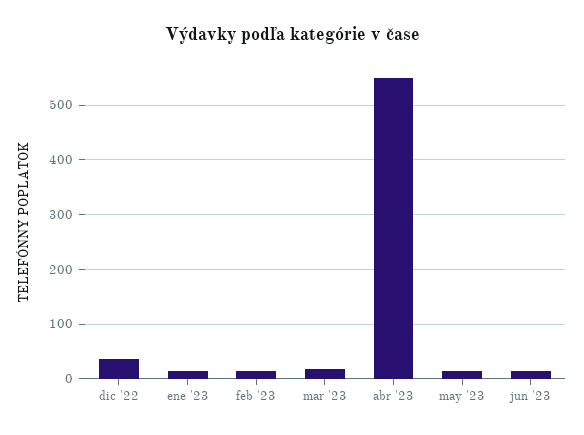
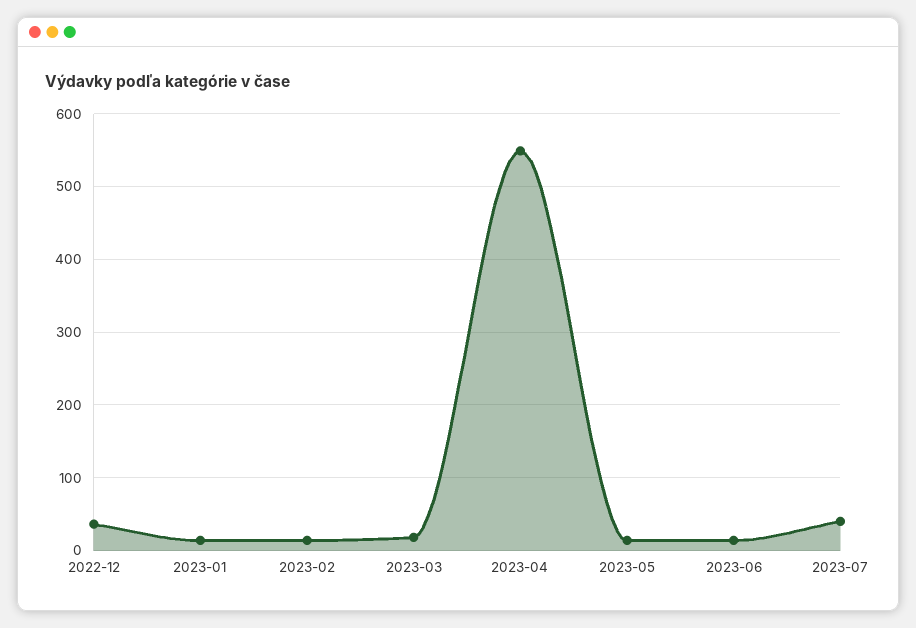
2023-07: none -> 40

